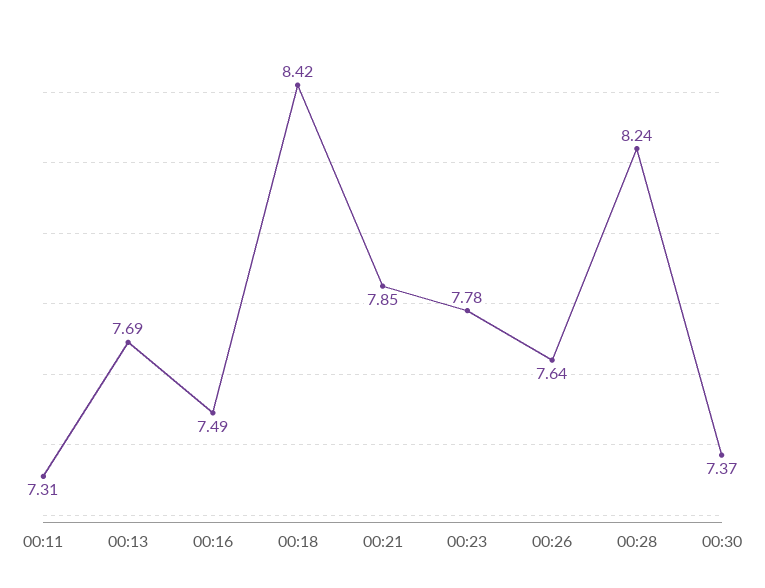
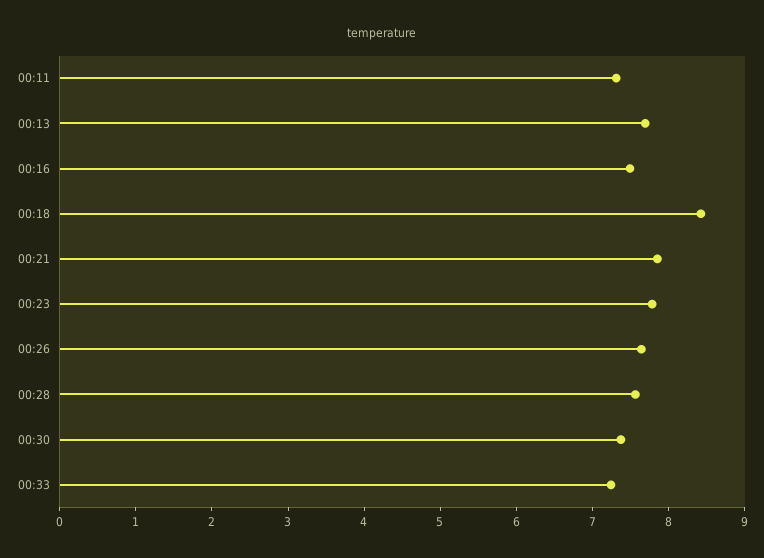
00:28: 8.24 -> 7.6
00:33: none -> 7.2

